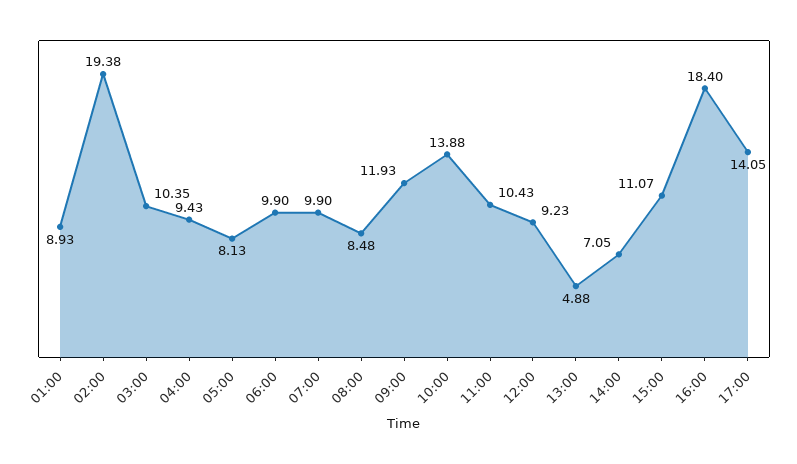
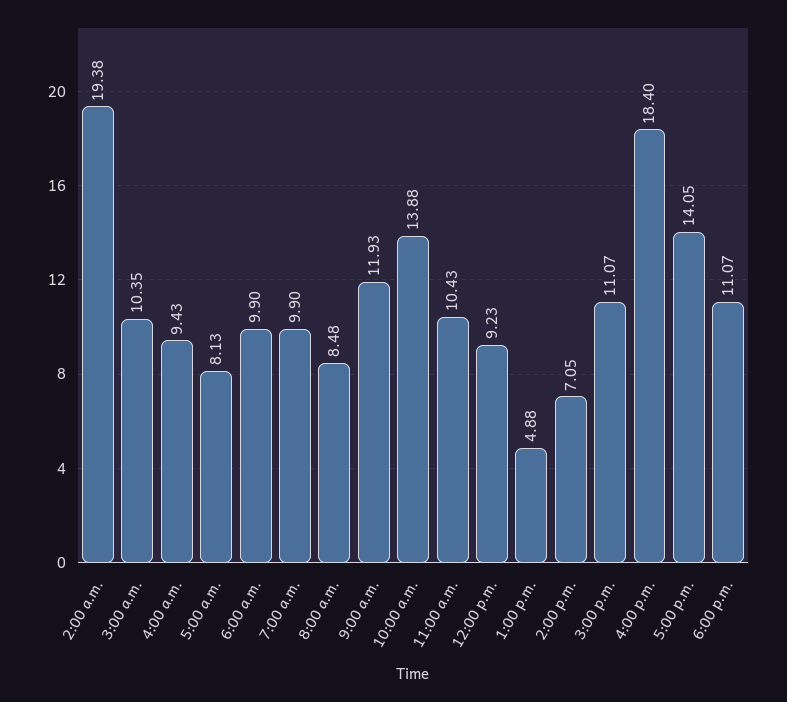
01:00: 8.93 -> none
6:00 p.m.: none -> 11.07

